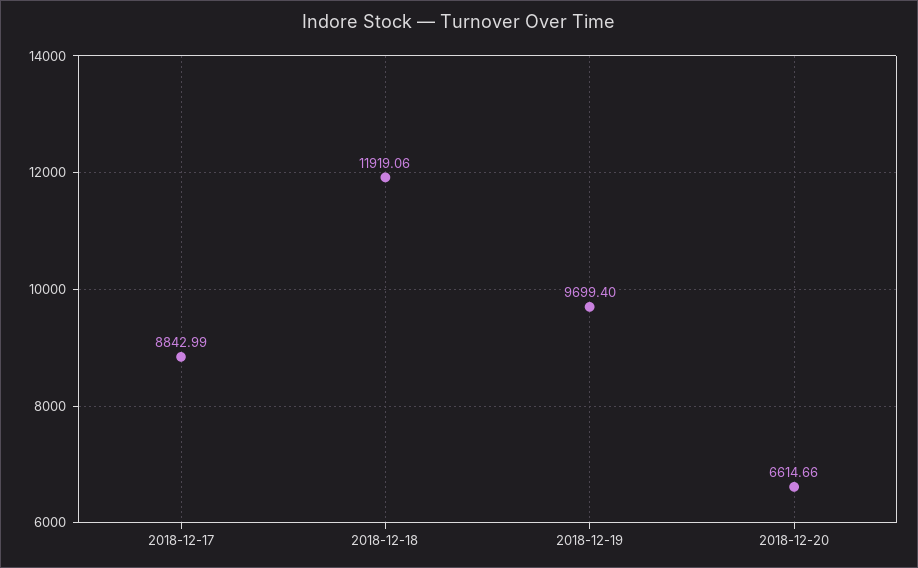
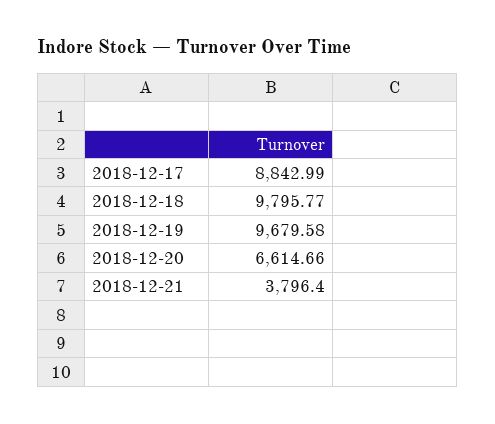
2018-12-18: 11919.06 -> 9795.77
2018-12-19: 9699.4 -> 9679.58
2018-12-21: none -> 3796.4

